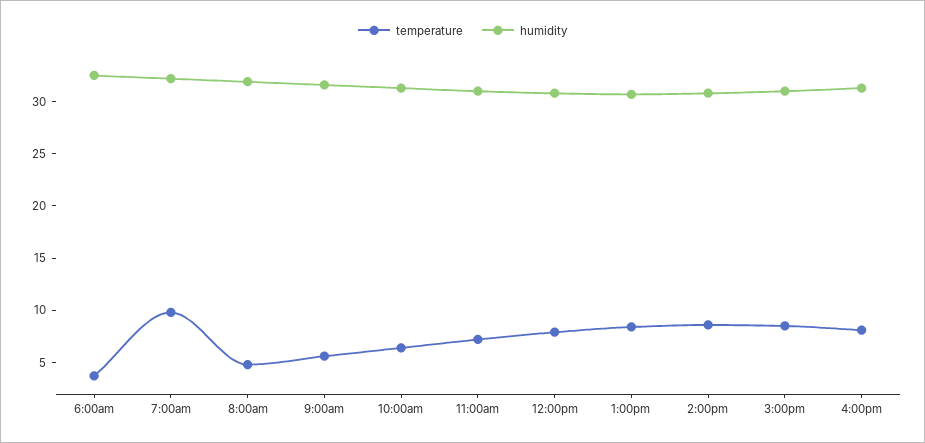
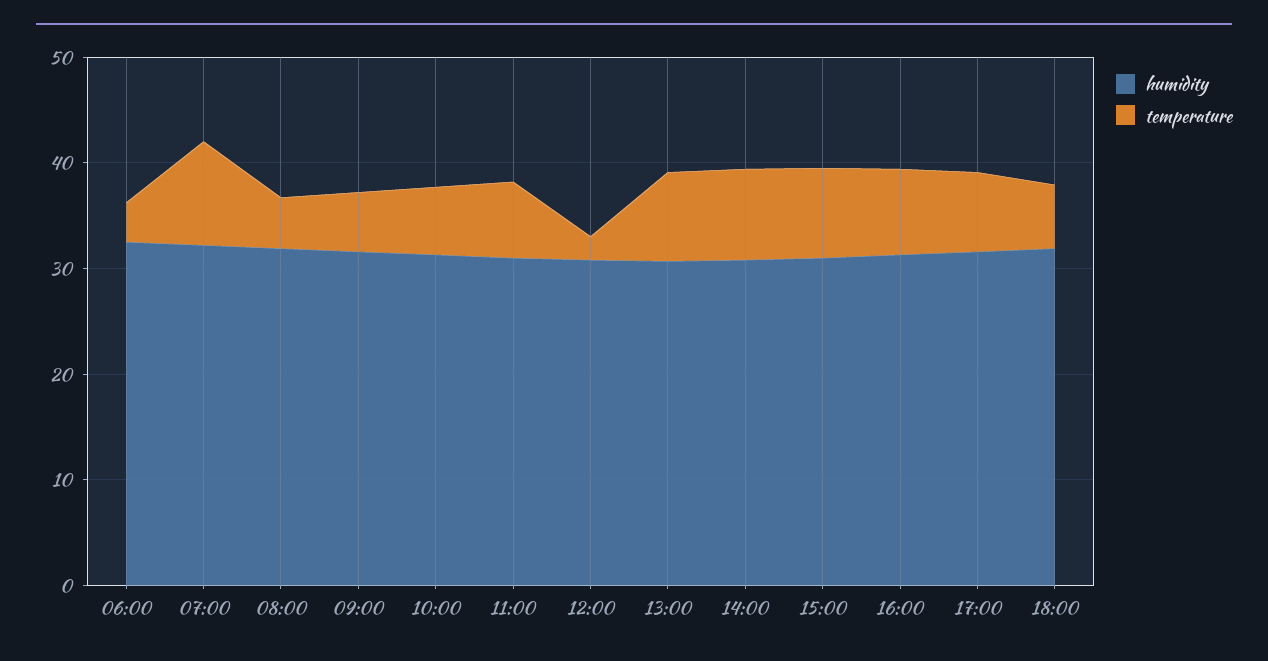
temperature, 12:00pm: 8 -> 2
humidity, 17:00: none -> 32
temperature, 17:00: none -> 8
humidity, 18:00: none -> 32
temperature, 18:00: none -> 6

